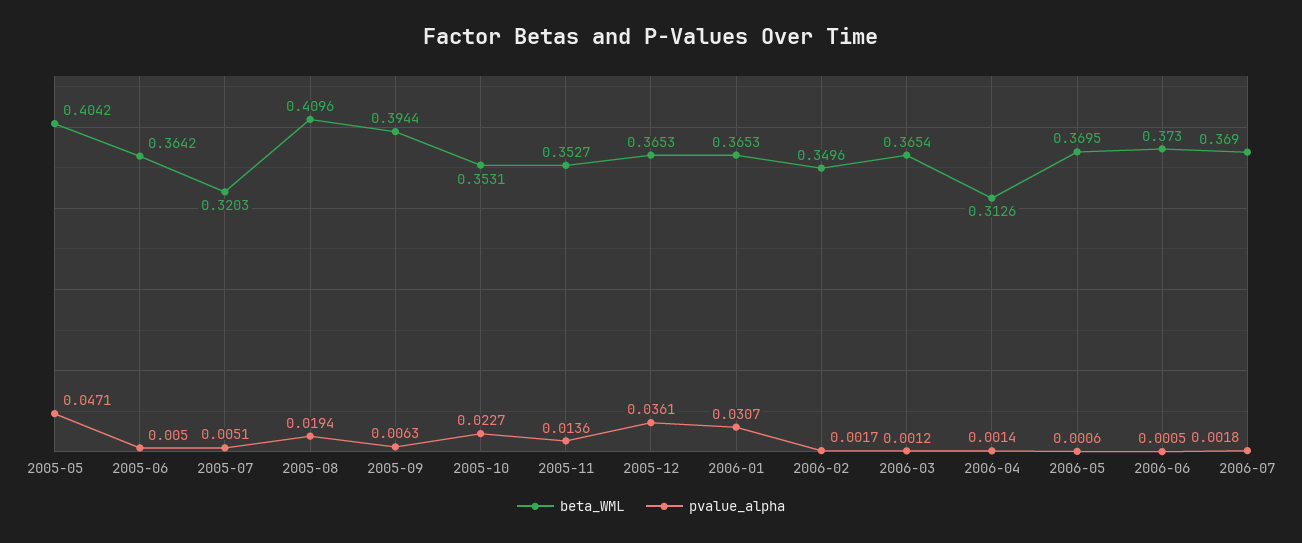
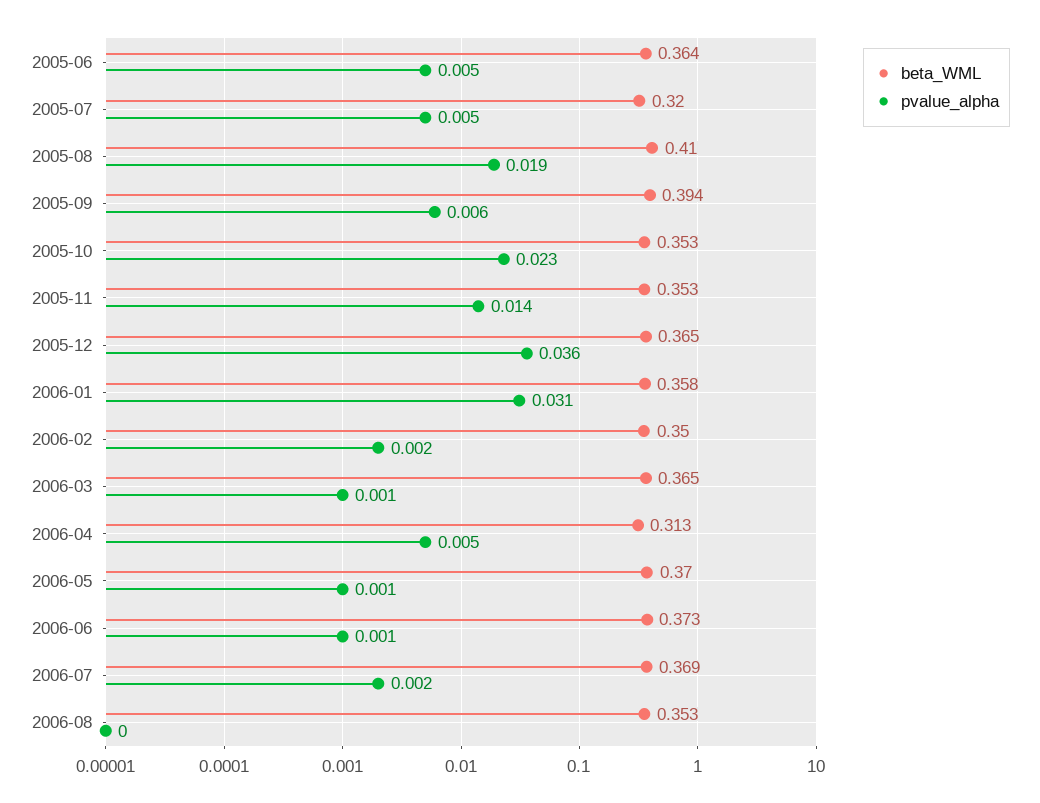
beta_WML, 2005-05: 0.4042 -> none
pvalue_alpha, 2005-05: 0.0471 -> none
beta_WML, 2006-01: 0.3653 -> 0.358
pvalue_alpha, 2006-04: 0.0014 -> 0.005
beta_WML, 2006-08: none -> 0.353
pvalue_alpha, 2006-08: none -> 0

